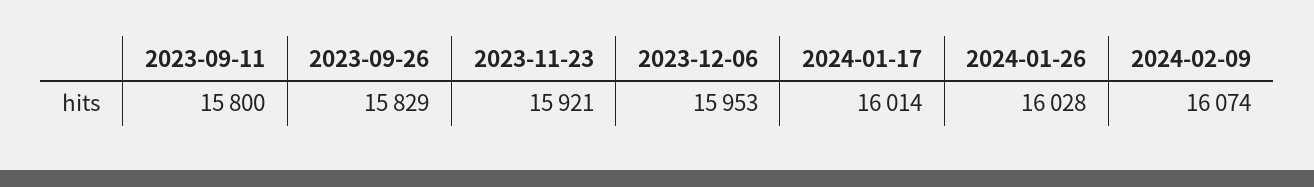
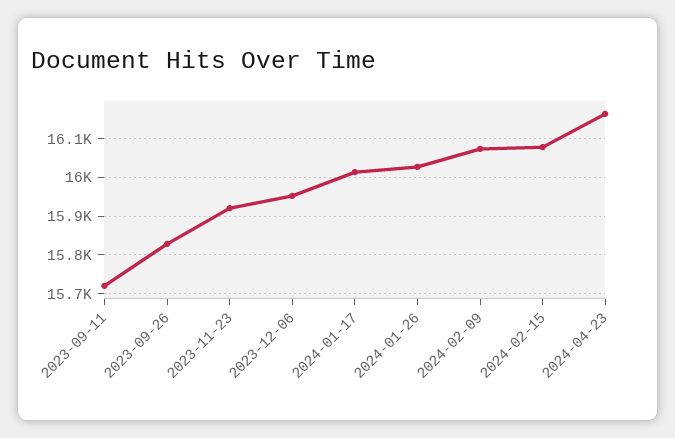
2023-09-11: 15800 -> 15720
2024-02-15: none -> 16080
2024-04-23: none -> 16160

